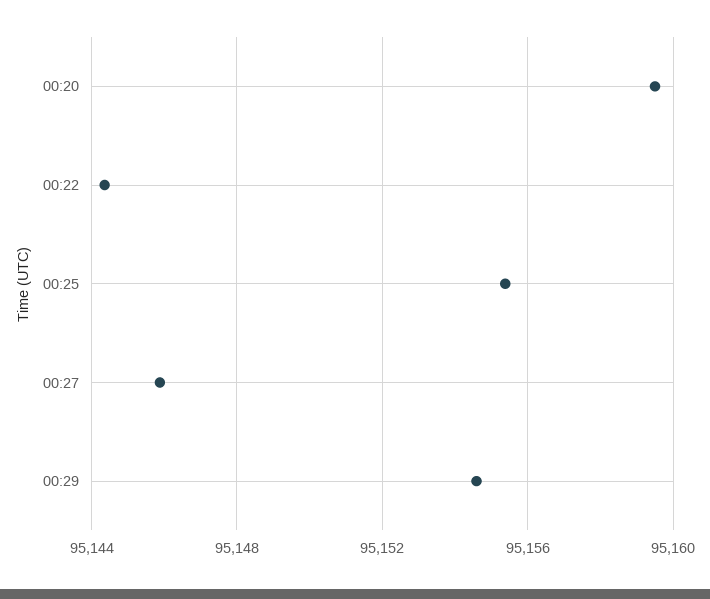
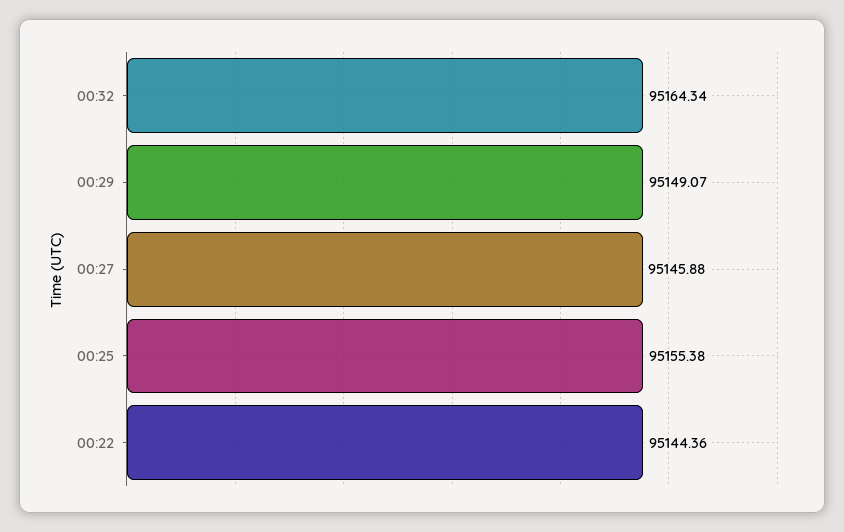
00:20: 95159.5 -> none
00:29: 95154.5 -> 95149.07
00:32: none -> 95164.34

